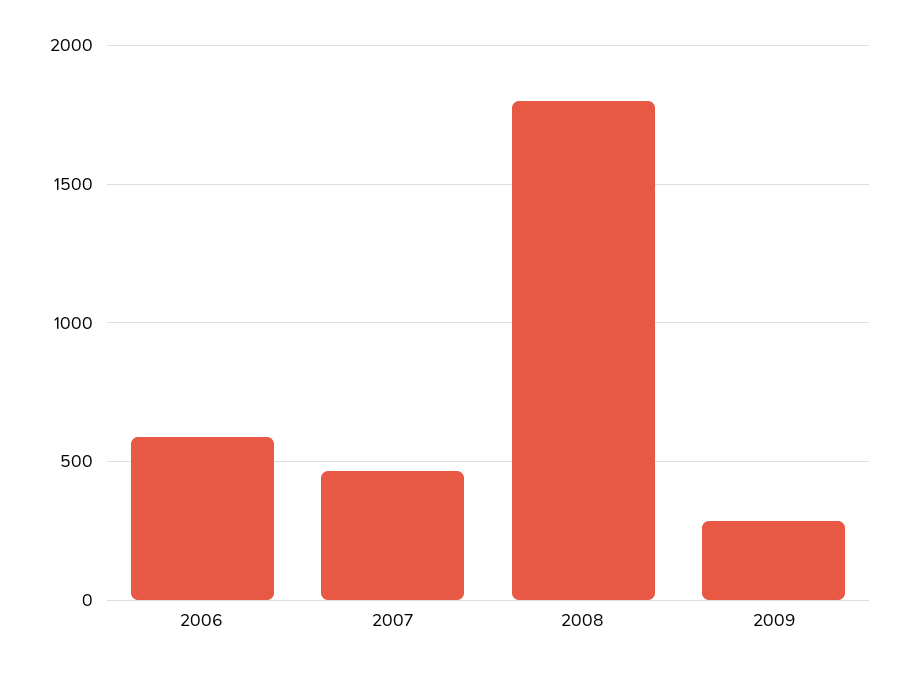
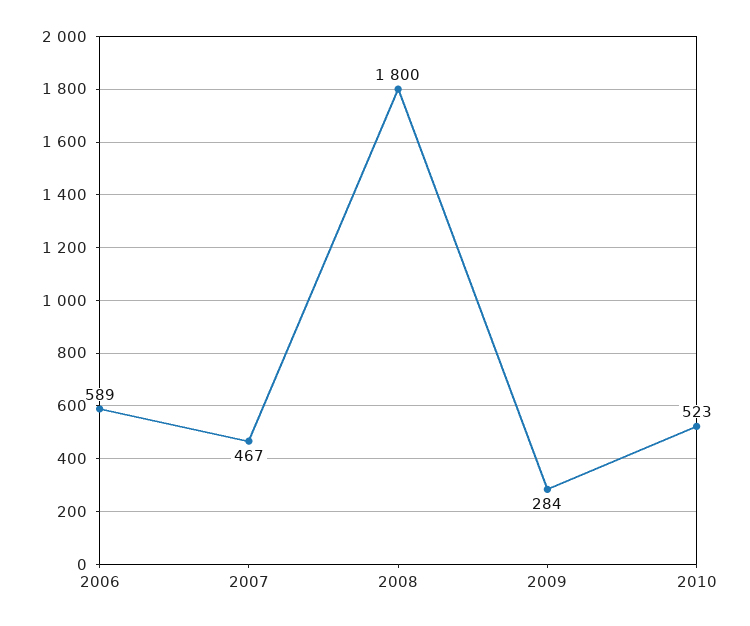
2010: none -> 523

